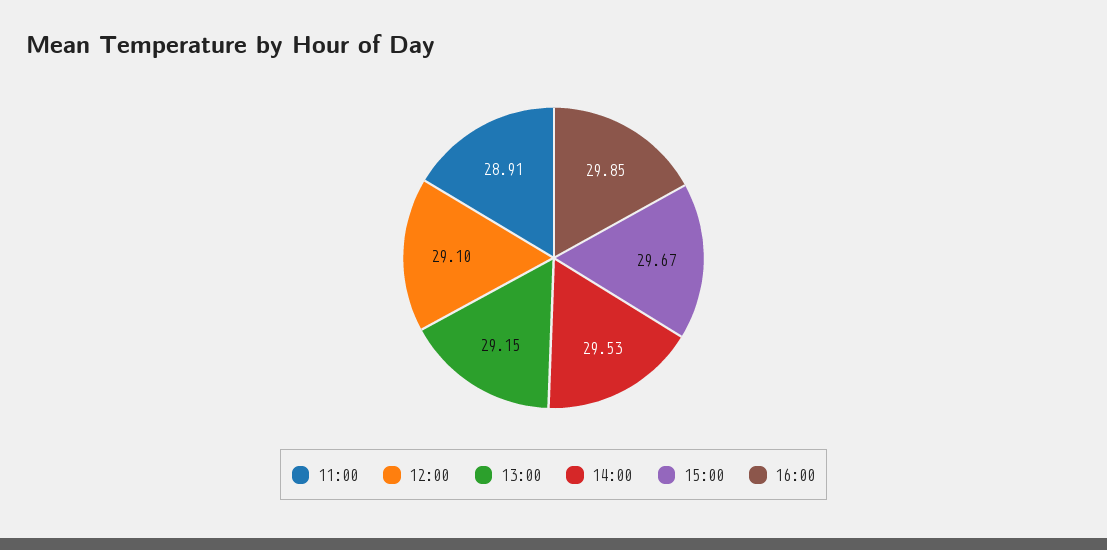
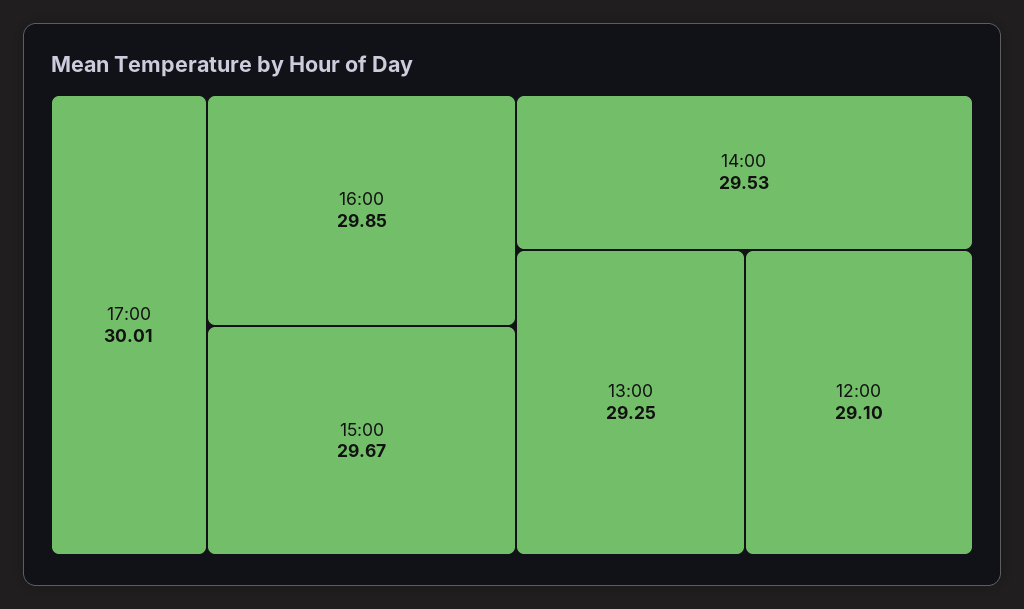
11:00: 28.91 -> none
13:00: 29.15 -> 29.25
17:00: none -> 30.01

